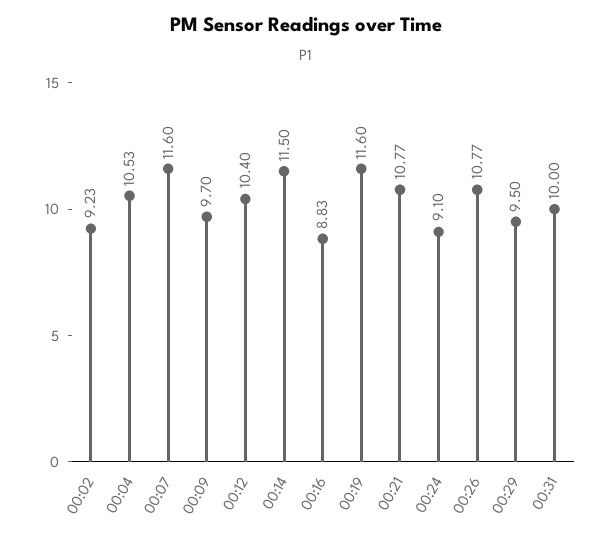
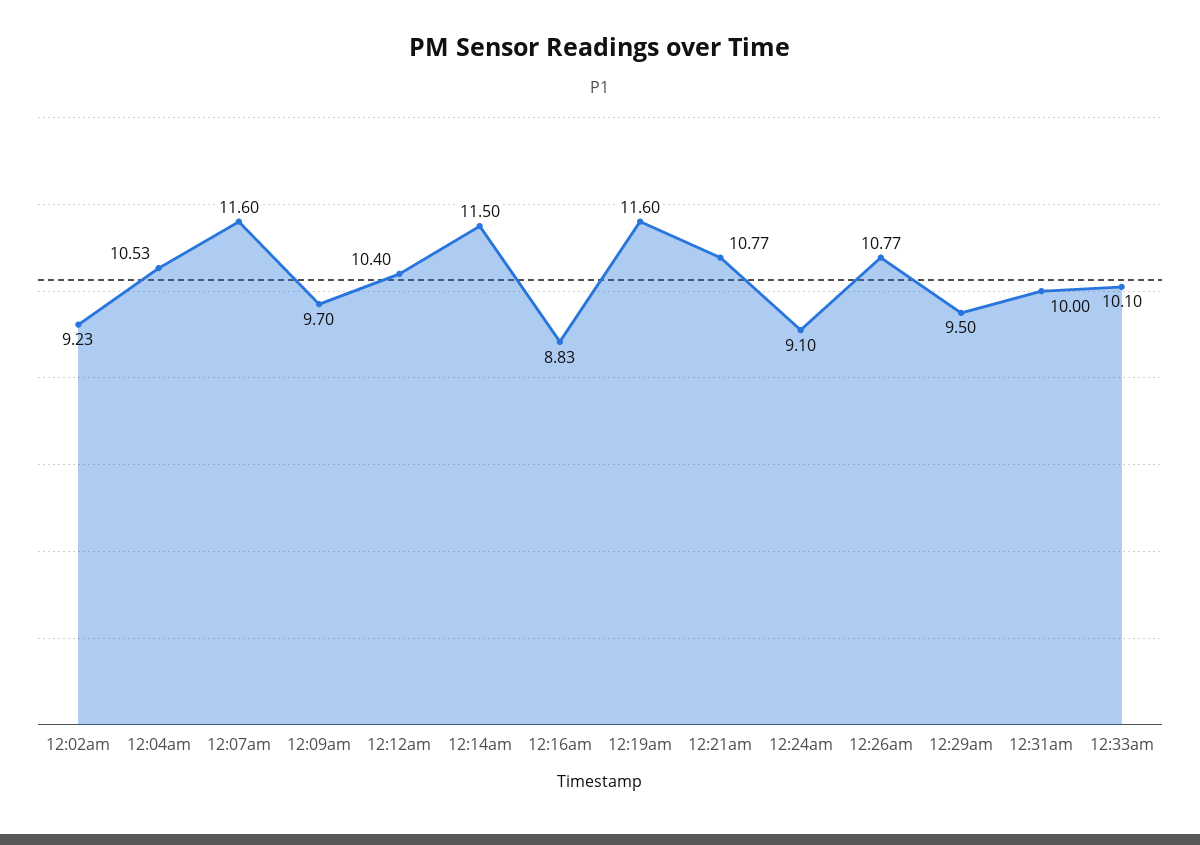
12:33am: none -> 10.1

